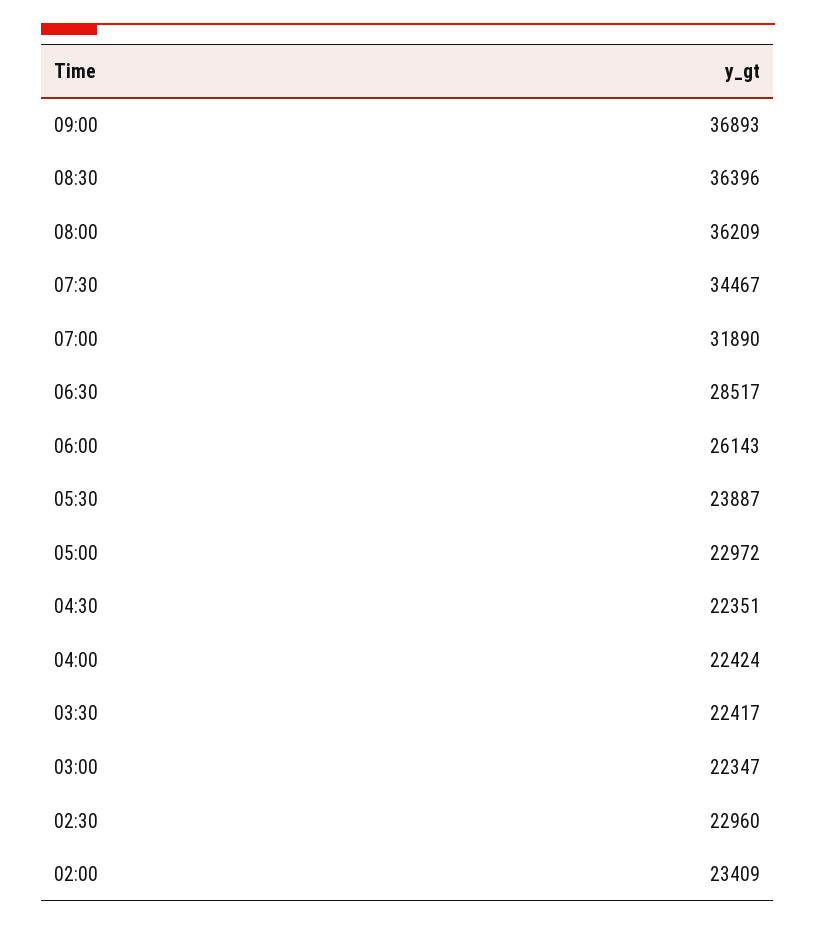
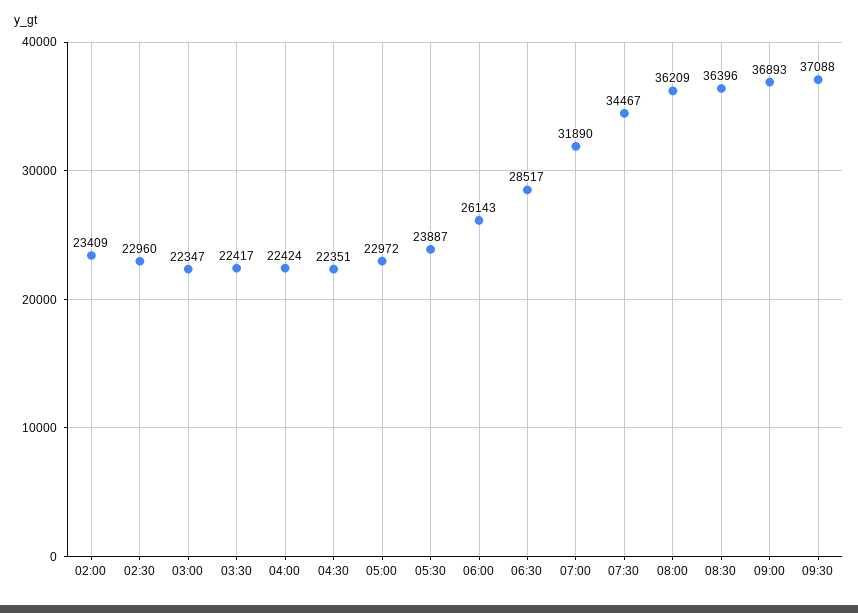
09:30: none -> 37088

